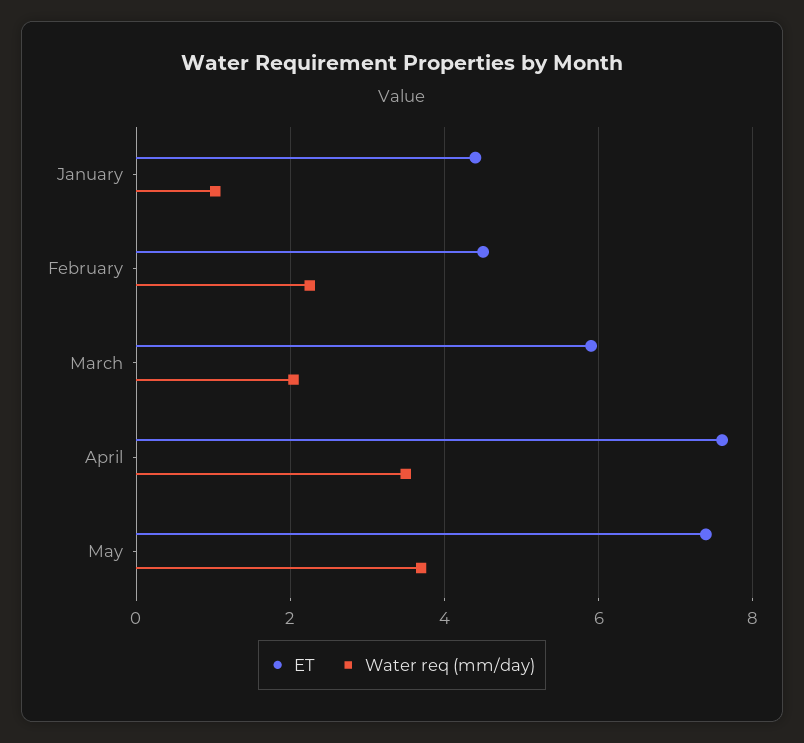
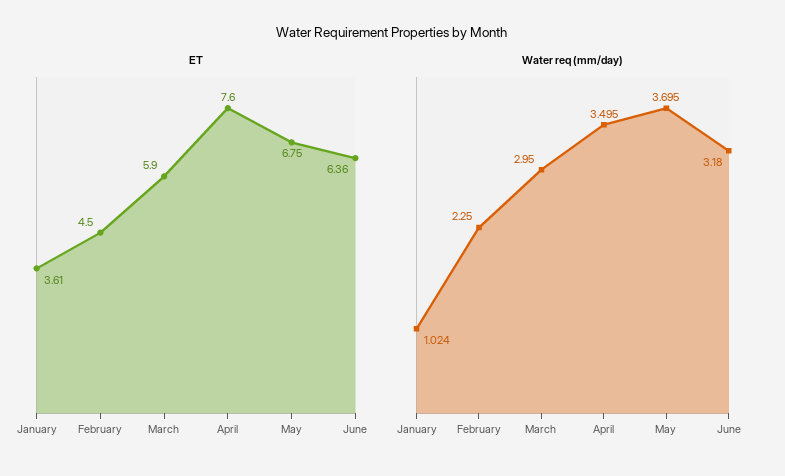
ET, January: 4.4 -> 3.61
Water req (mm/day), March: 2 -> 2.95
ET, May: 7.4 -> 6.75
ET, June: none -> 6.36
Water req (mm/day), June: none -> 3.18

